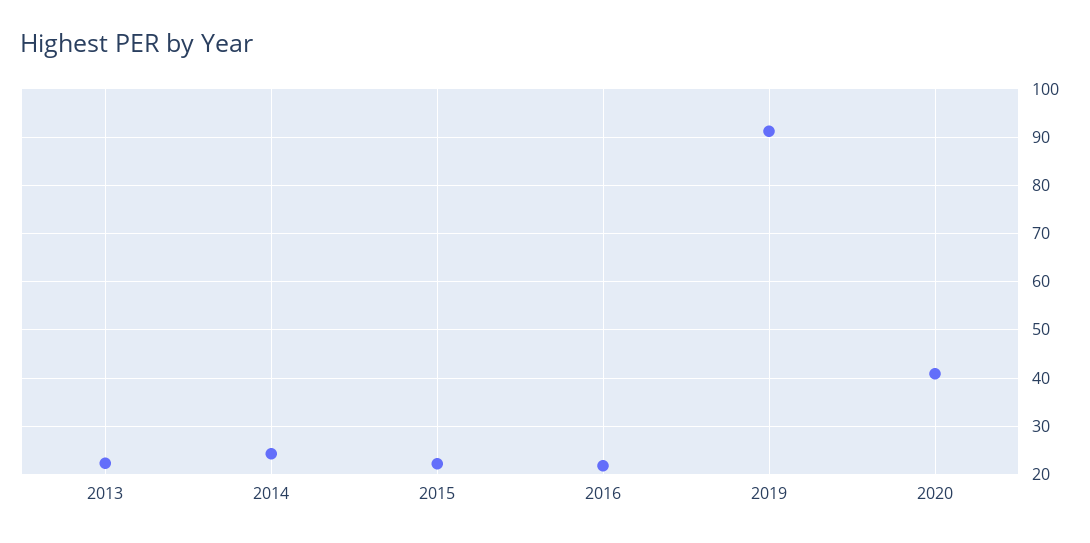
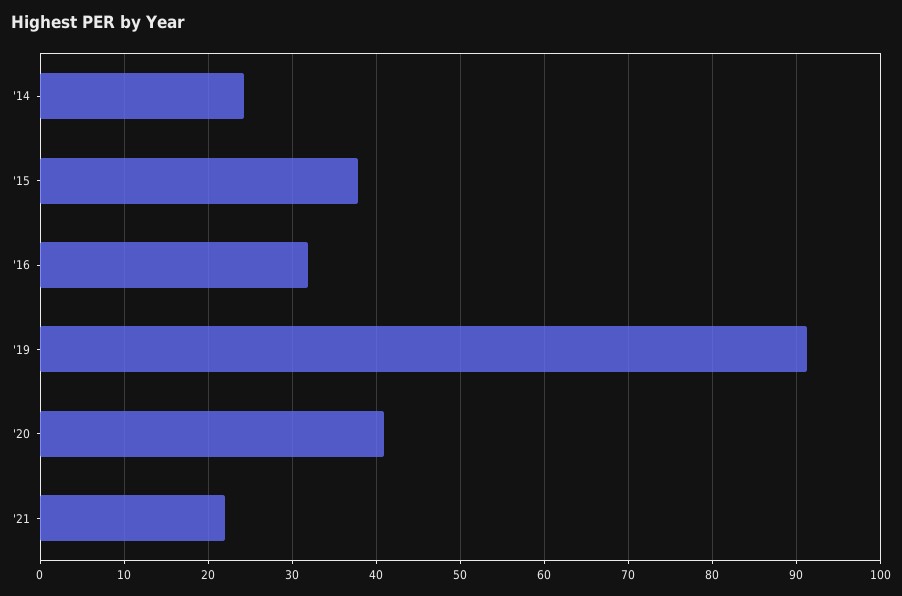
2013: 22 -> none
2015: 22 -> 38
2016: 22 -> 32
'21: none -> 22

